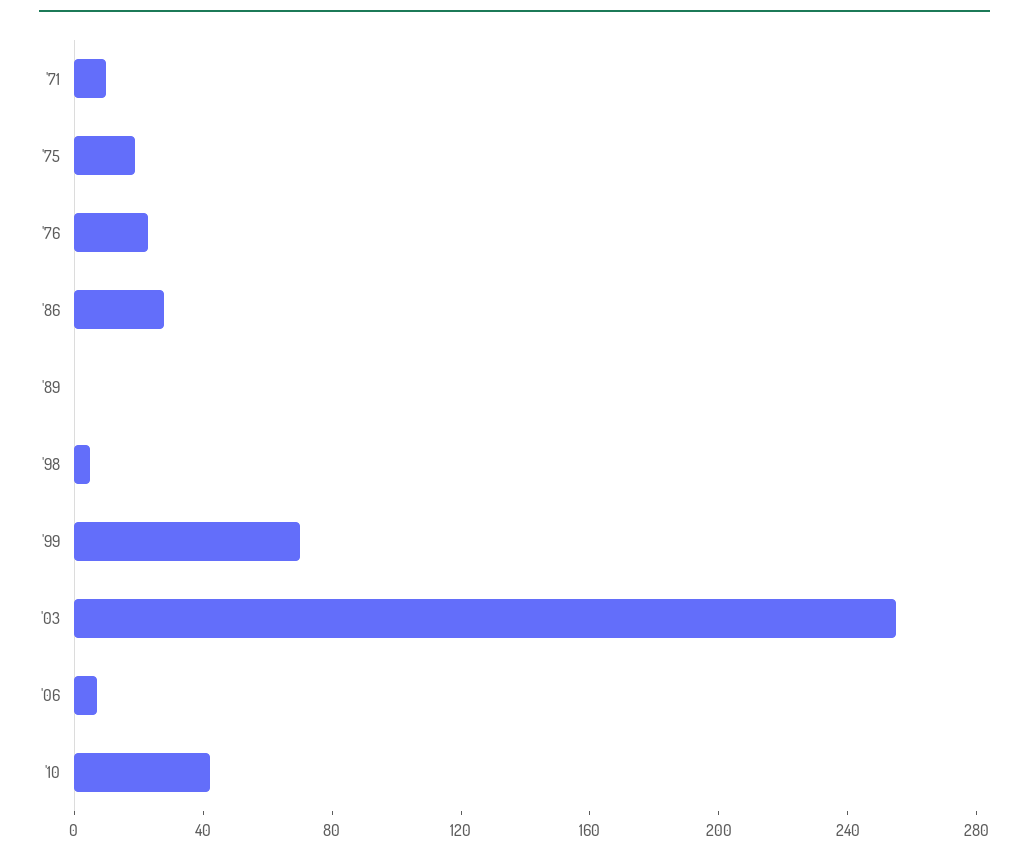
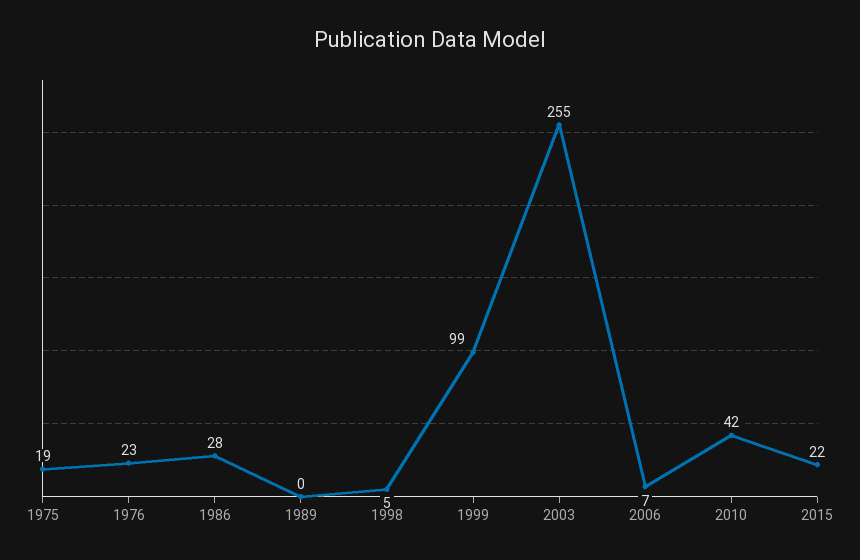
'71: 10 -> none
'99: 70 -> 99
2015: none -> 22

